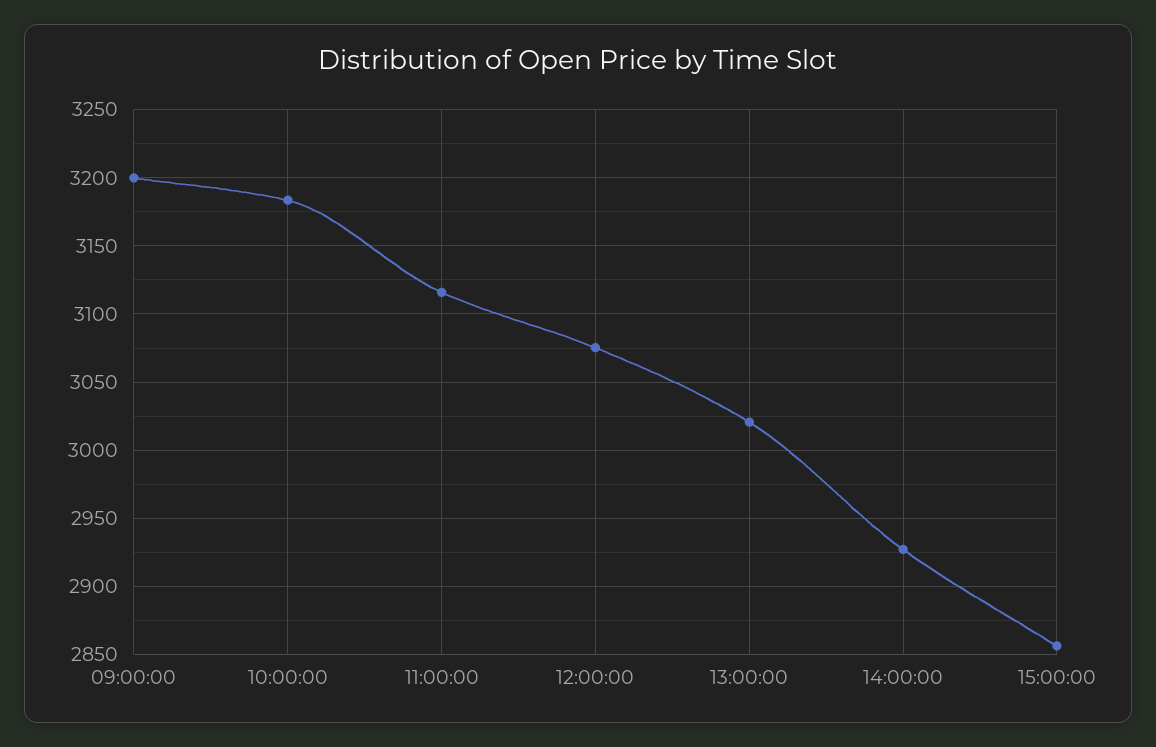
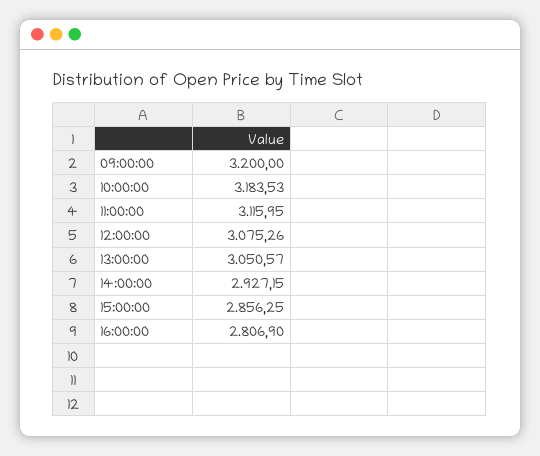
13:00:00: 3020 -> 3050.57
16:00:00: none -> 2806.9

